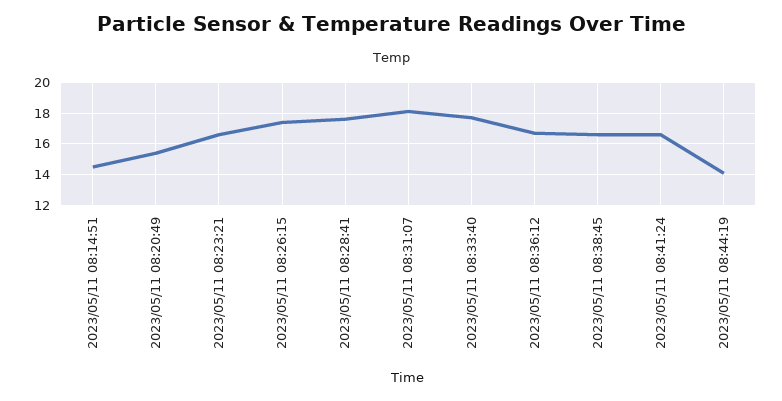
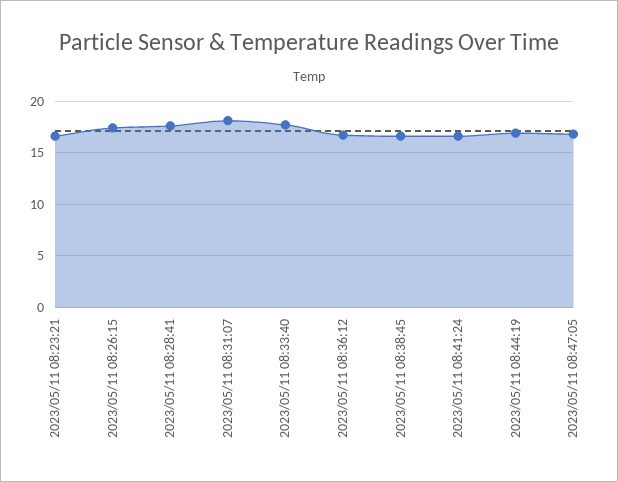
2023/05/11 08:14:51: 14.5 -> none
2023/05/11 08:20:49: 15.5 -> none
2023/05/11 08:44:19: 14 -> 17
2023/05/11 08:47:05: none -> 17

